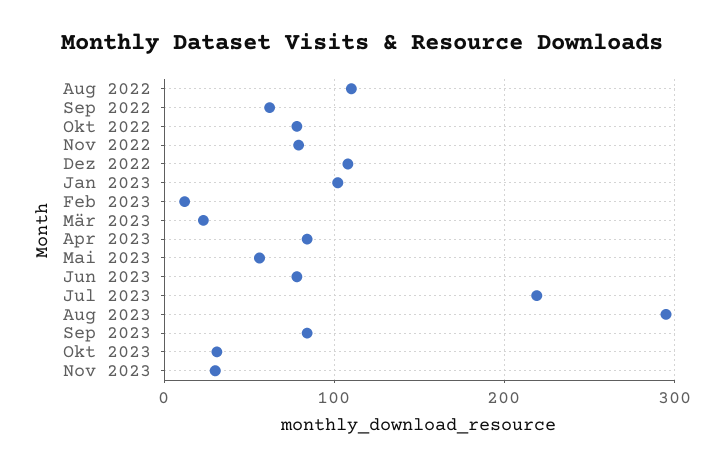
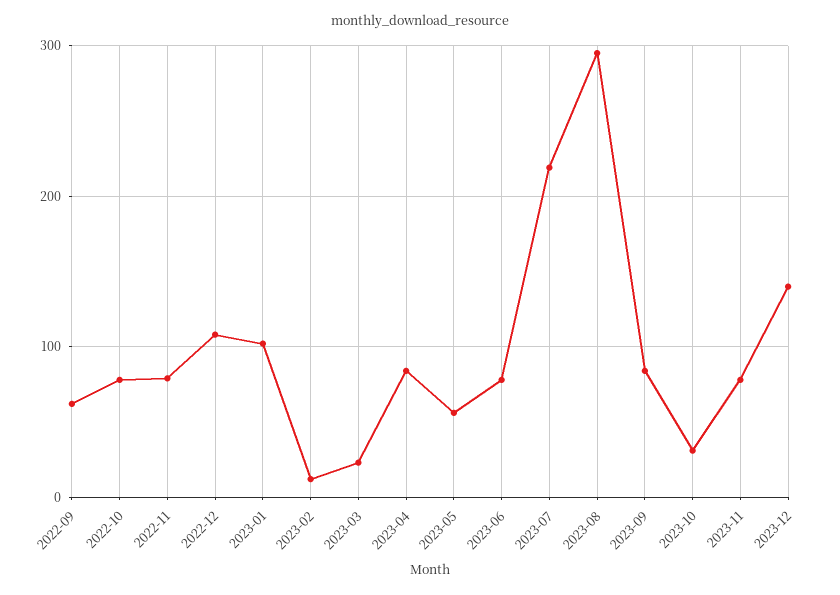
Aug 2022: 110 -> none
Nov 2023: 30 -> 80
2023-12: none -> 140

